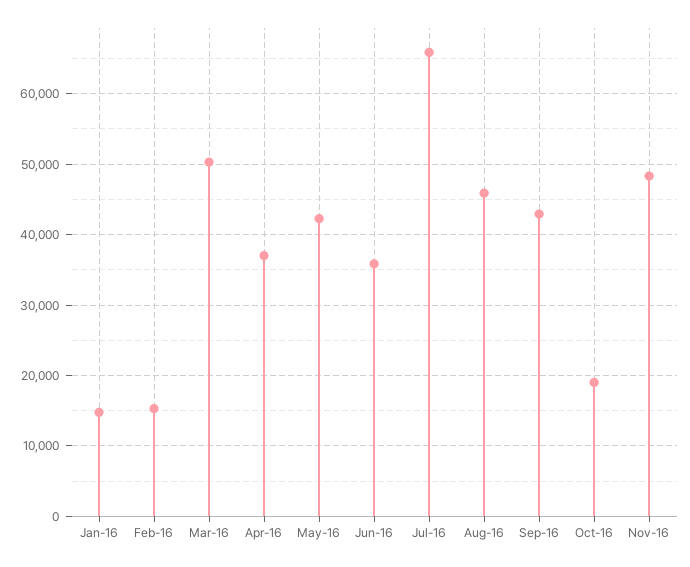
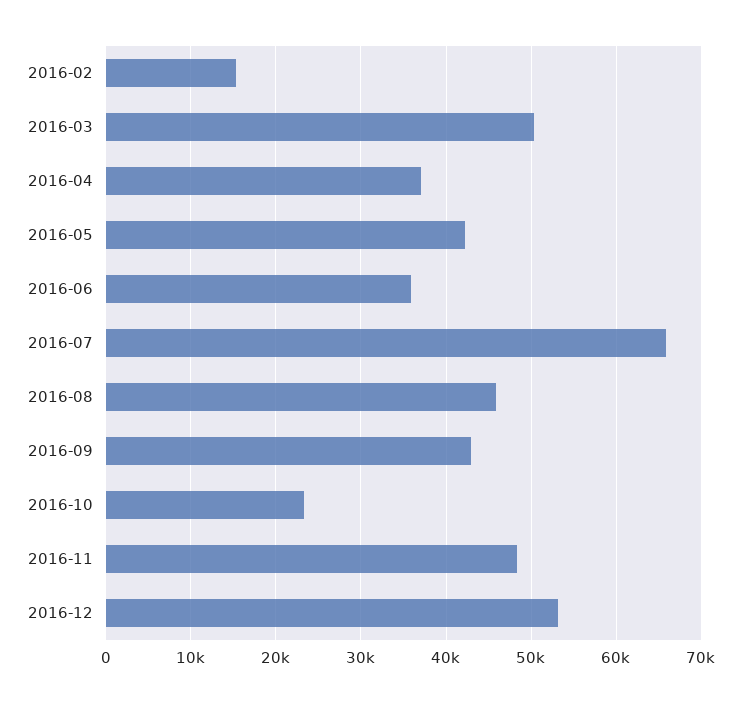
Jan-16: 15000 -> none
Oct-16: 19000 -> 23000
2016-12: none -> 53000

